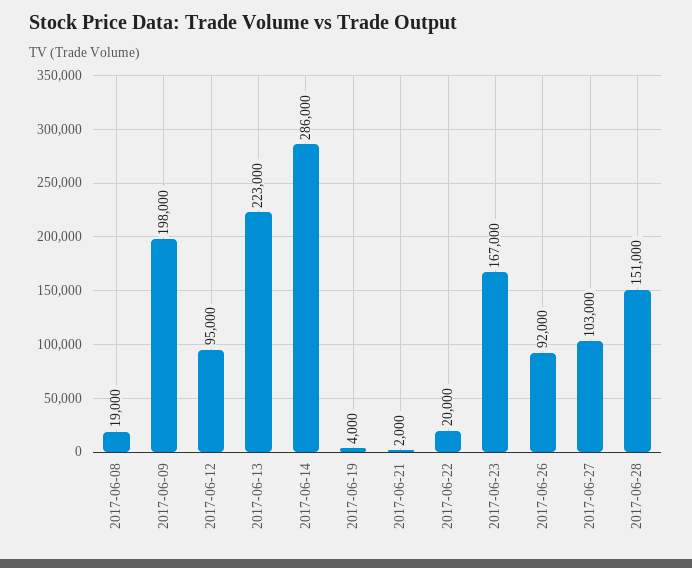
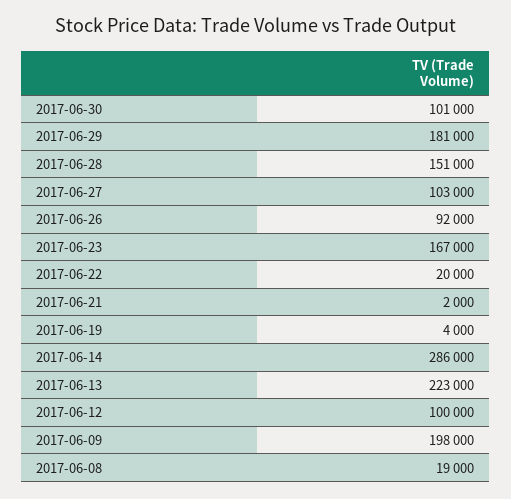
2017-06-12: 95000 -> 100000
2017-06-30: none -> 101000
2017-06-29: none -> 181000

